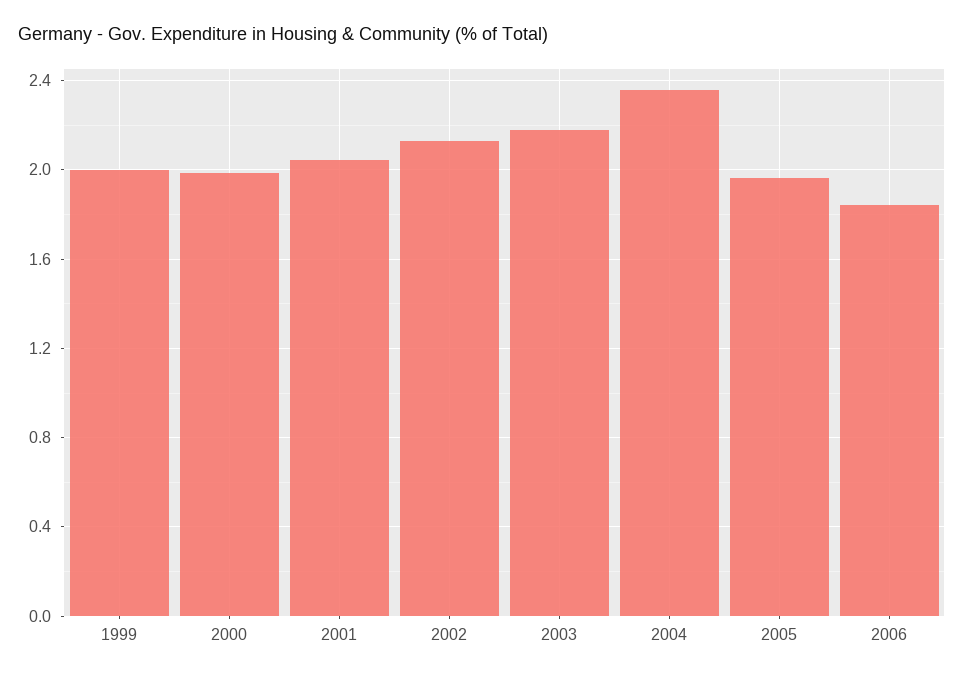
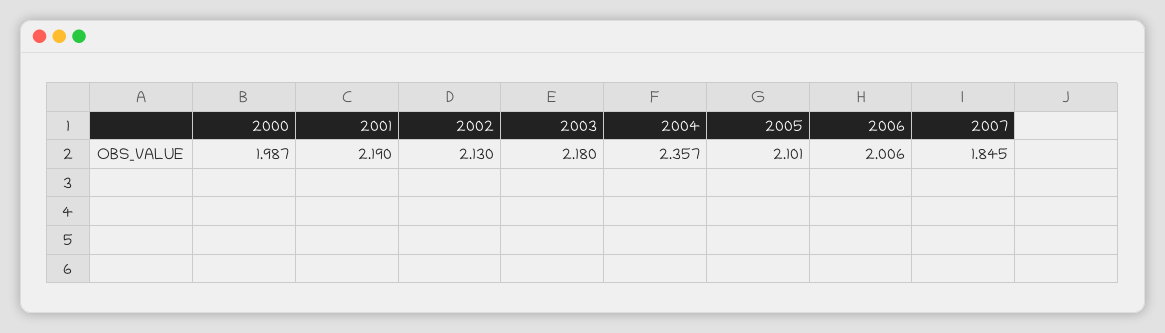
1999: 2 -> none
2001: 2.05 -> 2.19
2005: 1.95 -> 2.101
2006: 1.85 -> 2.006
2007: none -> 1.845

